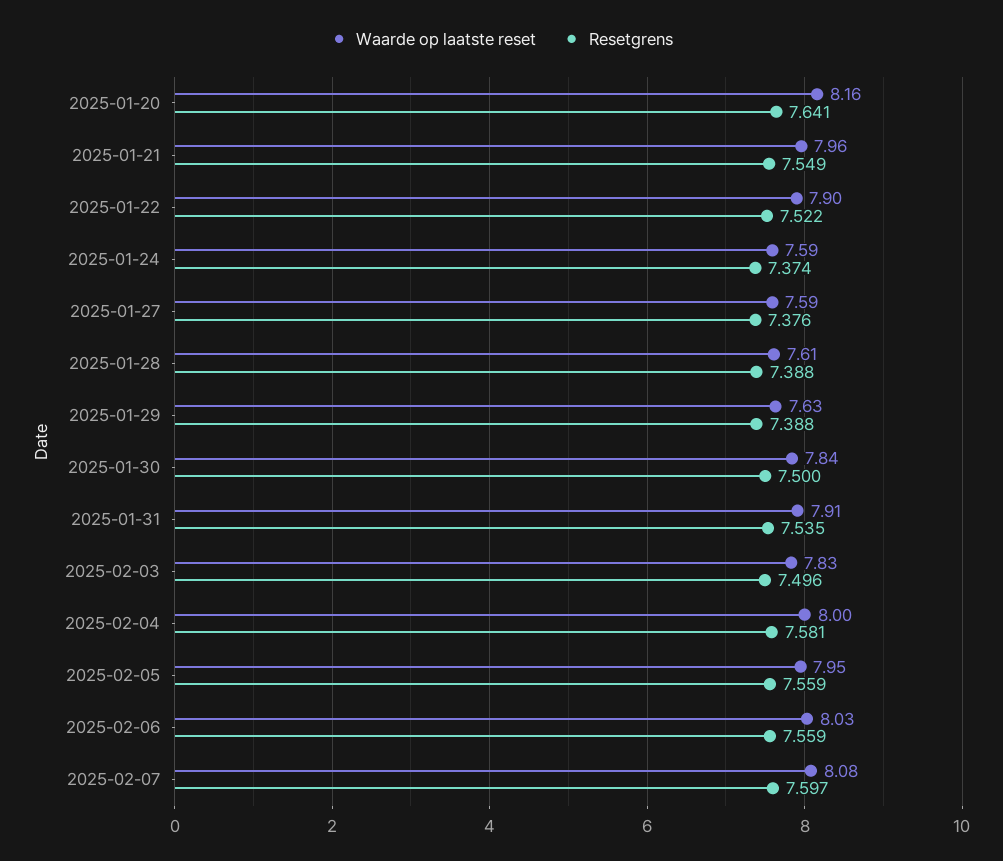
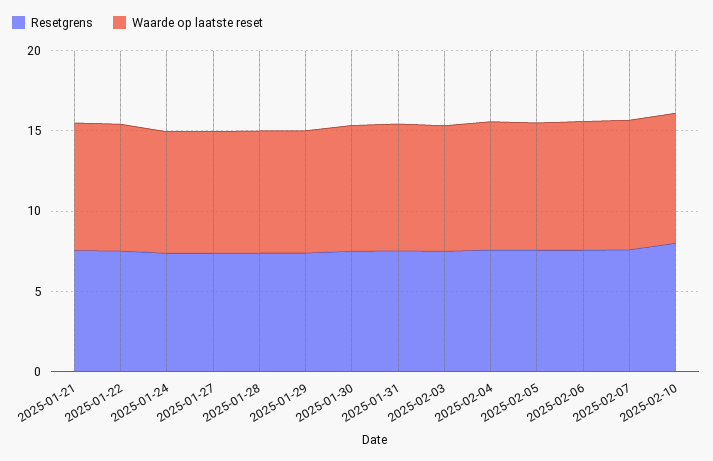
Waarde op laatste reset, 2025-01-20: 8.16 -> none
Resetgrens, 2025-01-20: 7.641 -> none
Resetgrens, 2025-02-10: none -> 8
Waarde op laatste reset, 2025-02-10: none -> 8

